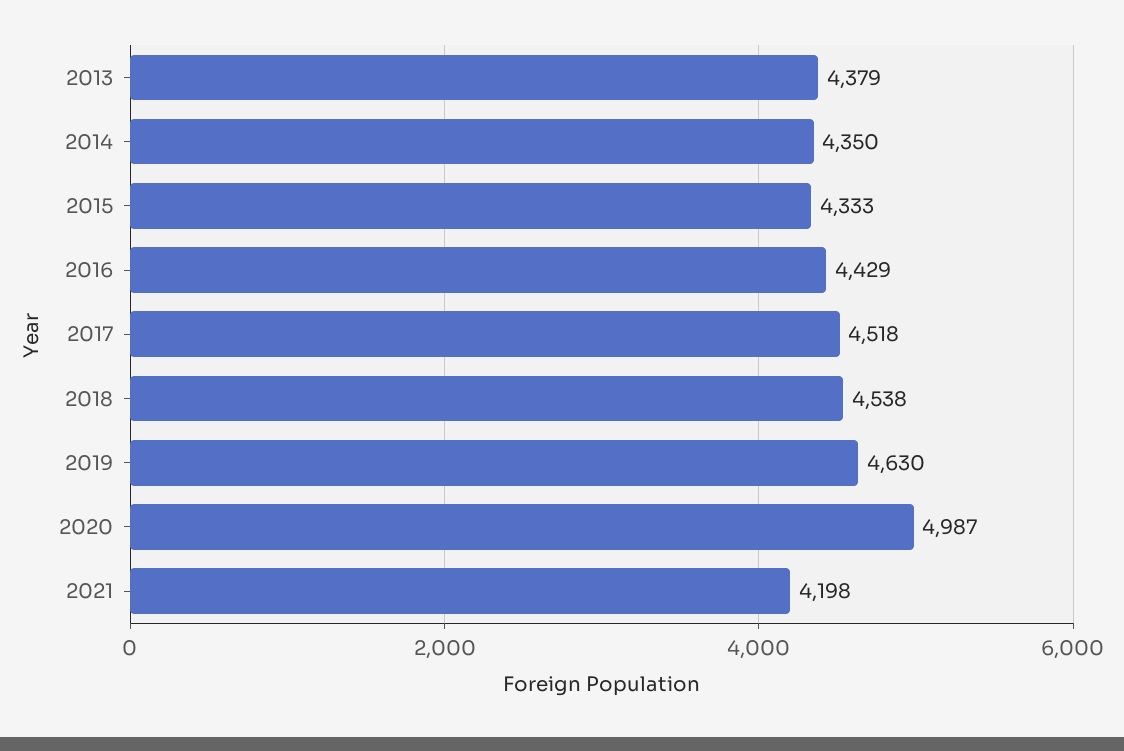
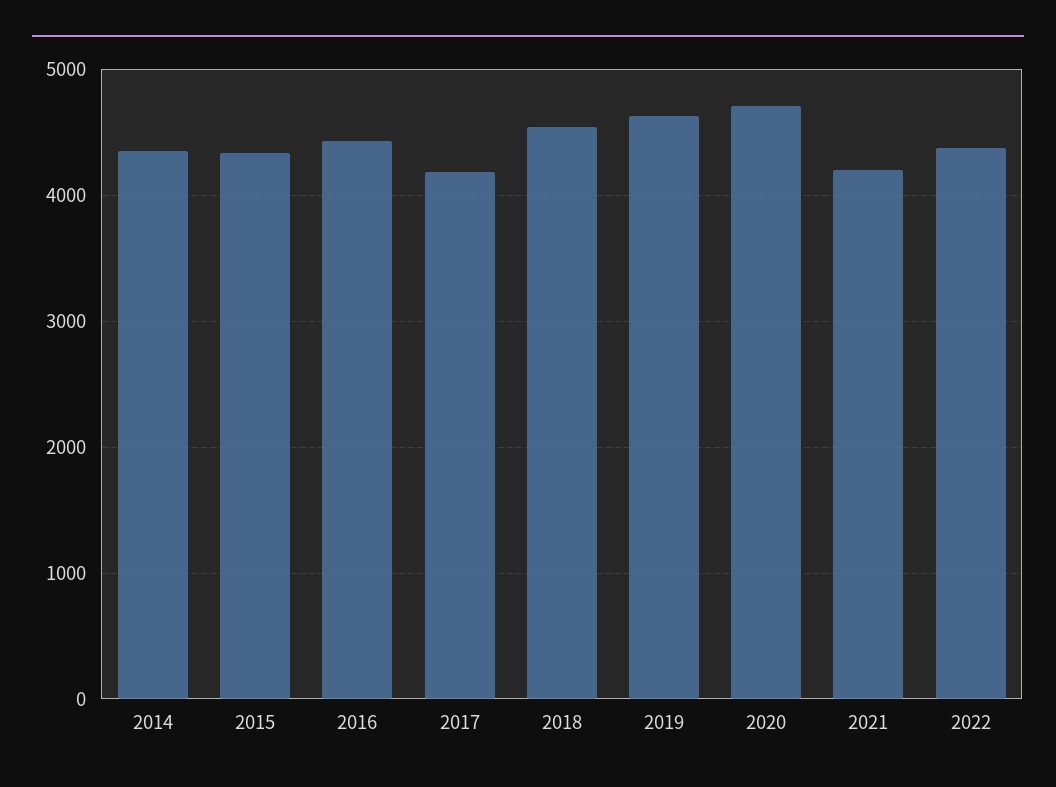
2013: 4379 -> none
2017: 4518 -> 4200
2020: 4987 -> 4700
2022: none -> 4400

